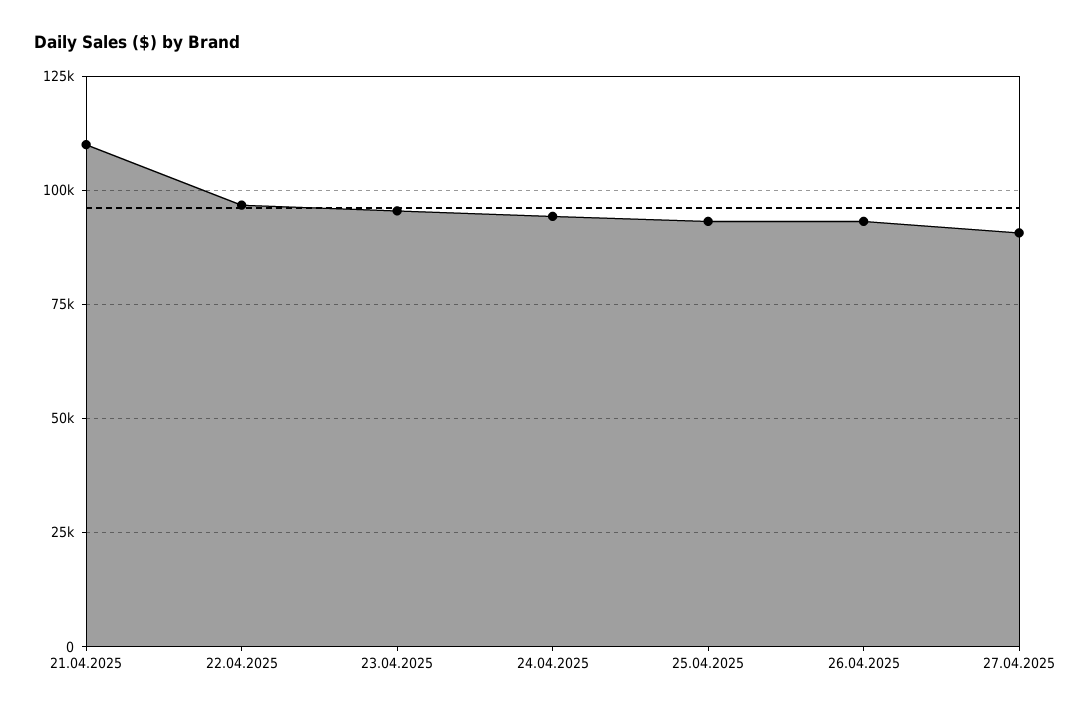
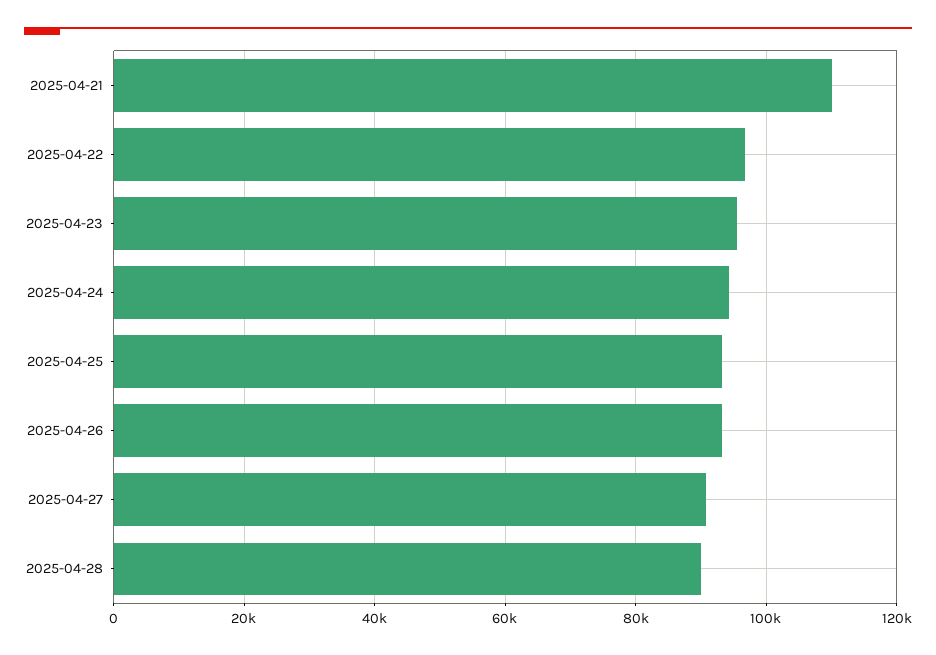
2025-04-28: none -> 90000

